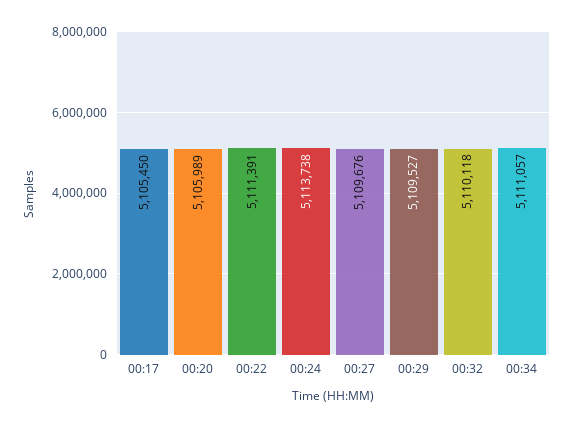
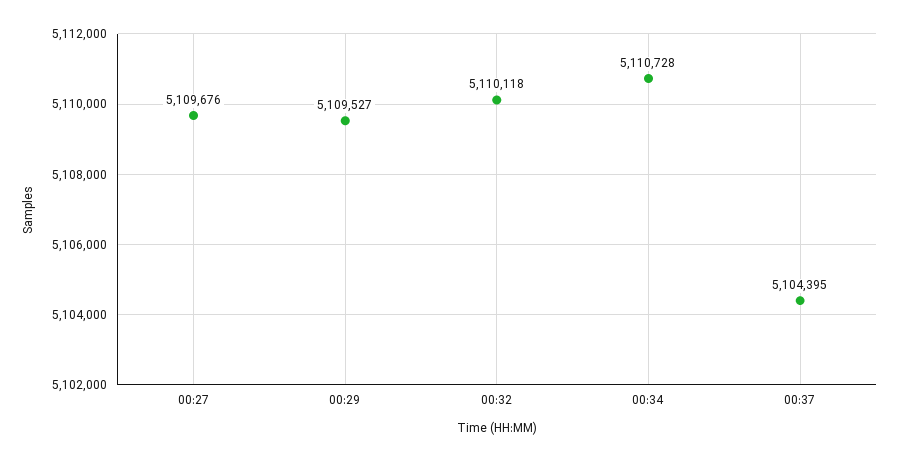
00:17: 5105450 -> none
00:20: 5105989 -> none
00:22: 5111391 -> none
00:24: 5113738 -> none
00:34: 5111057 -> 5110728
00:37: none -> 5104395

